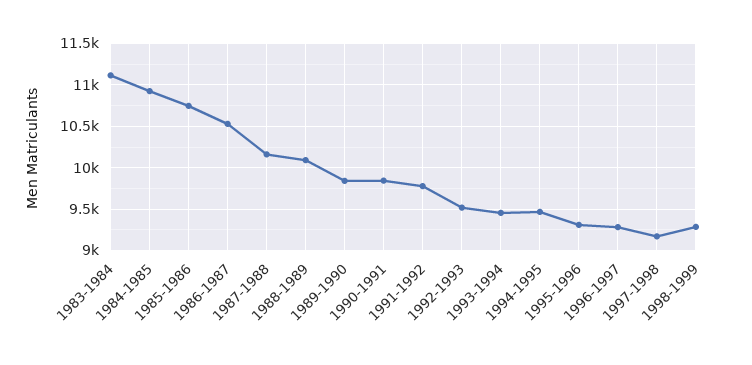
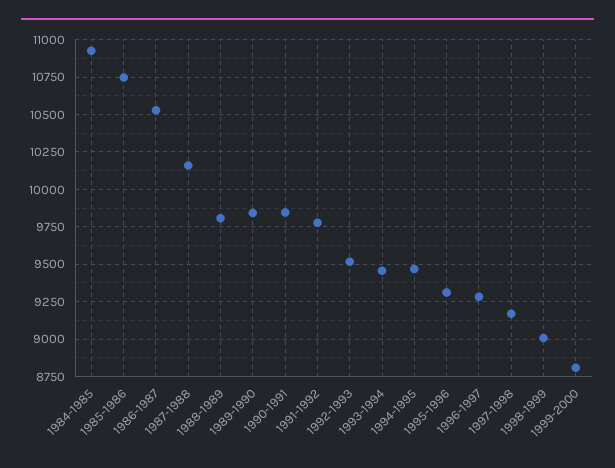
1983-1984: 11100 -> none
1988-1989: 10100 -> 9800
1998-1999: 9300 -> 9000
1999-2000: none -> 8800

